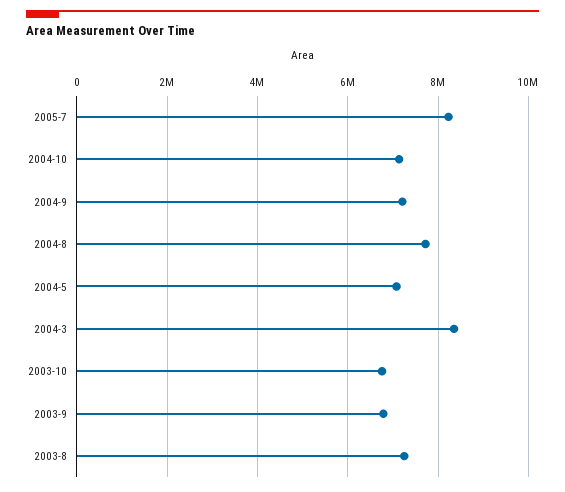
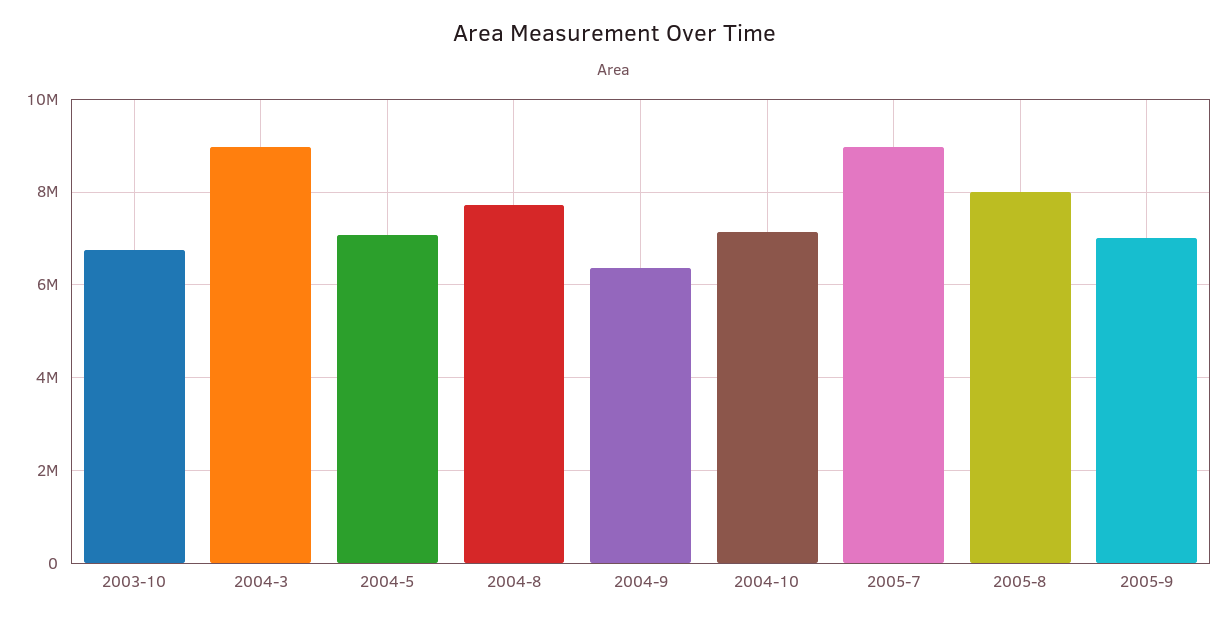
2005-7: 8200000 -> 9000000
2004-9: 7200000 -> 6400000
2004-3: 8400000 -> 9000000
2003-9: 6800000 -> none
2003-8: 7200000 -> none
2005-8: none -> 8000000
2005-9: none -> 7000000

